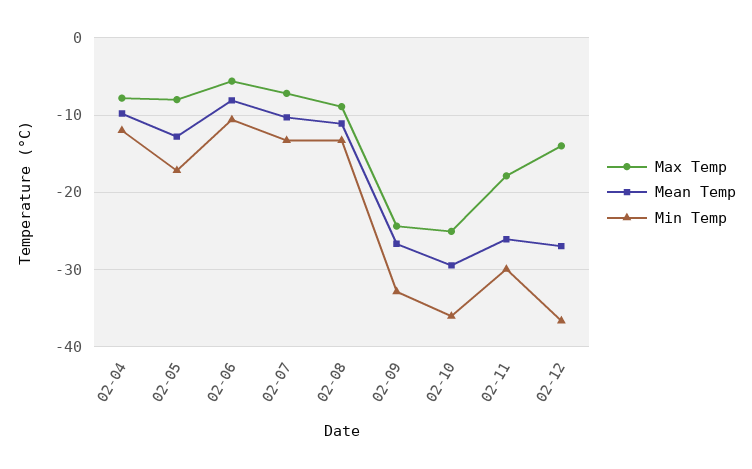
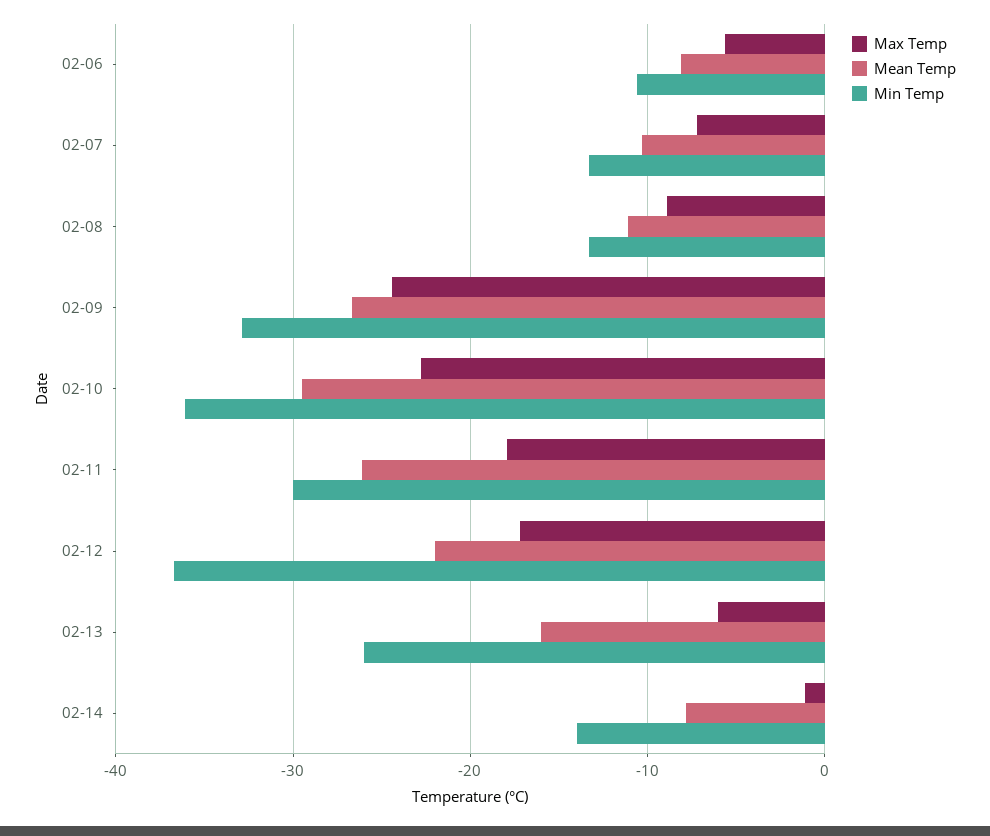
Max Temp, 02-04: -8 -> none
Mean Temp, 02-04: -10 -> none
Min Temp, 02-04: -12 -> none
Max Temp, 02-05: -8 -> none
Mean Temp, 02-05: -13 -> none
Min Temp, 02-05: -17 -> none
Max Temp, 02-10: -25 -> -23
Max Temp, 02-12: -14 -> -17
Mean Temp, 02-12: -27 -> -22
Max Temp, 02-13: none -> -6
Mean Temp, 02-13: none -> -16
Min Temp, 02-13: none -> -26
Max Temp, 02-14: none -> -1
Mean Temp, 02-14: none -> -8
Min Temp, 02-14: none -> -14

